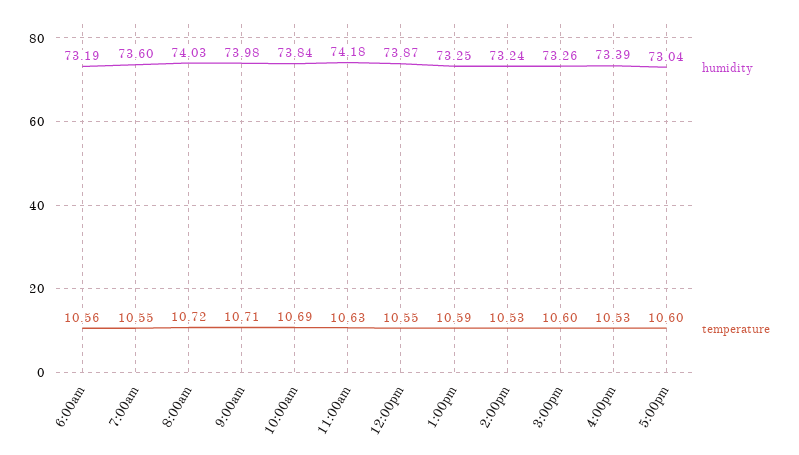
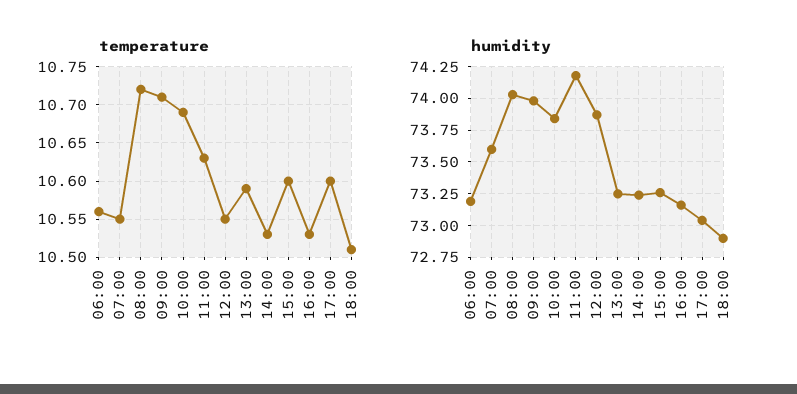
humidity, 4:00pm: 73.39 -> 73.15
temperature, 18:00: none -> 10.51
humidity, 18:00: none -> 72.9

